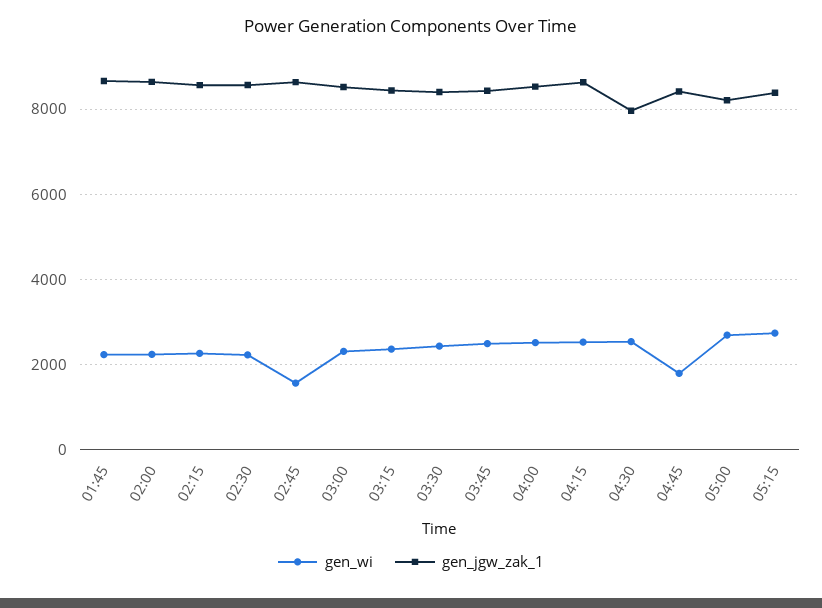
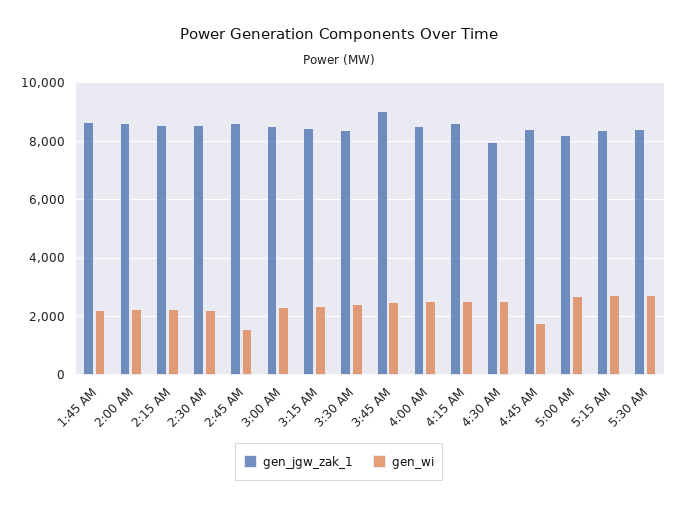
gen_jgw_zak_1, 03:45: 8400 -> 9000
gen_jgw_zak_1, 5:30 AM: none -> 8500
gen_wi, 5:30 AM: none -> 2750

